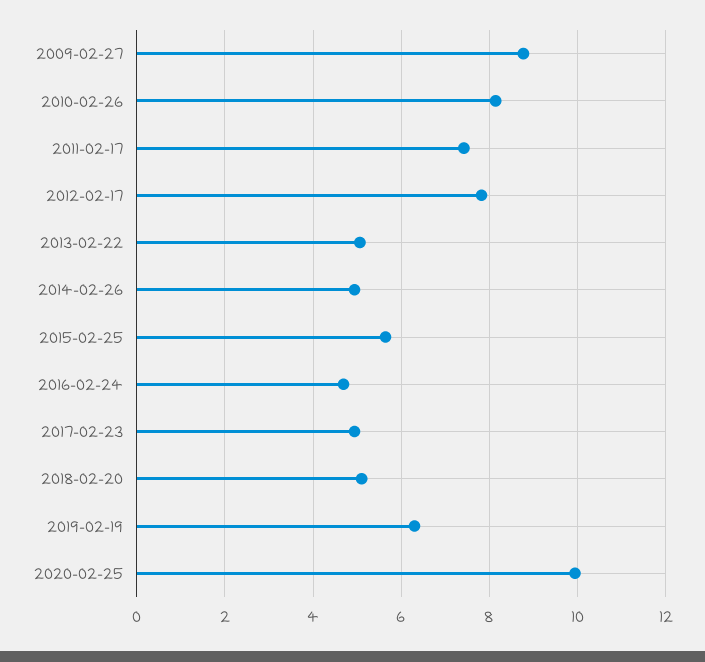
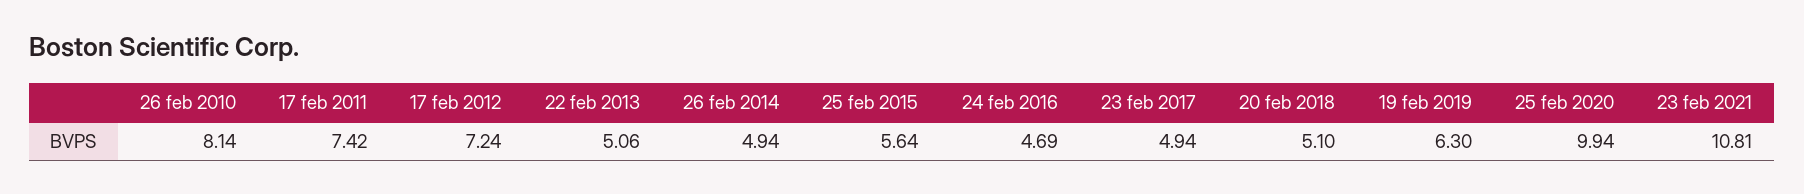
2009-02-27: 8.8 -> none
2012-02-17: 7.8 -> 7.24
23 feb 2021: none -> 10.81

